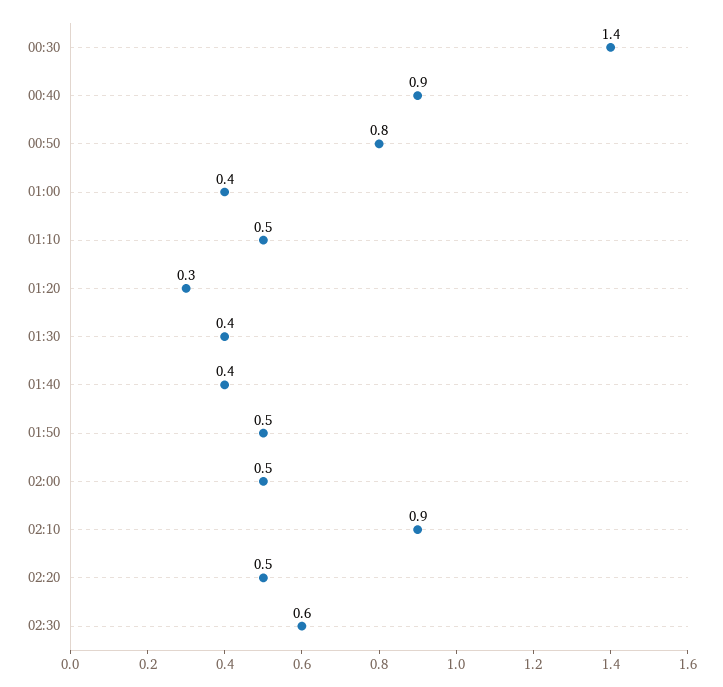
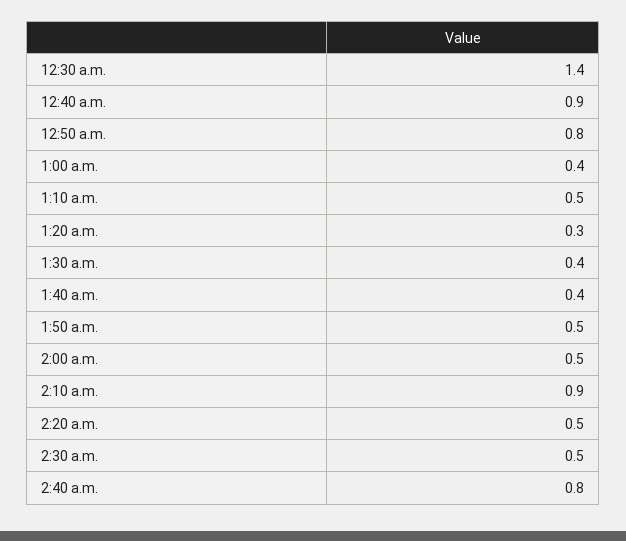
02:30: 0.6 -> 0.5
2:40 a.m.: none -> 0.8

